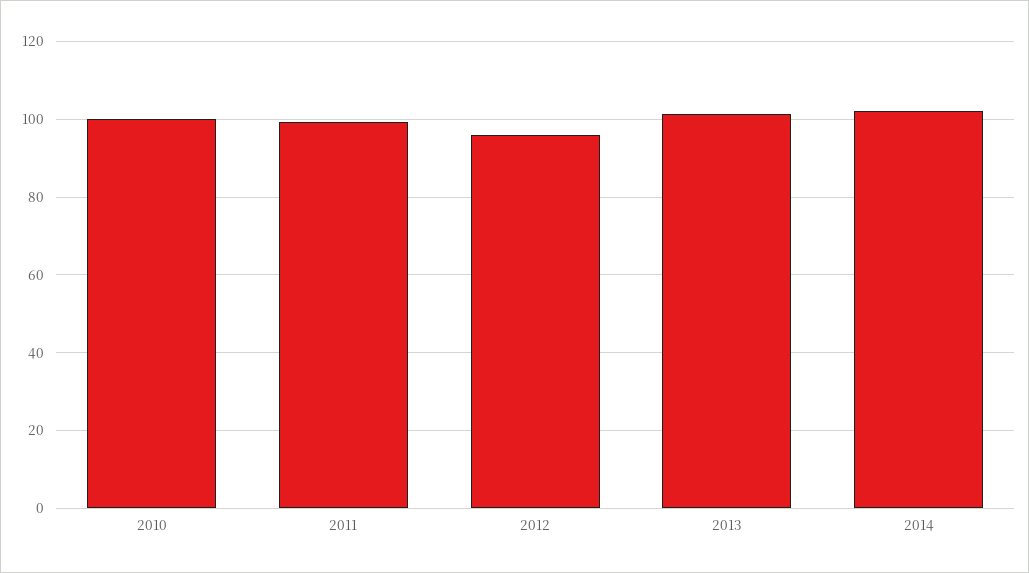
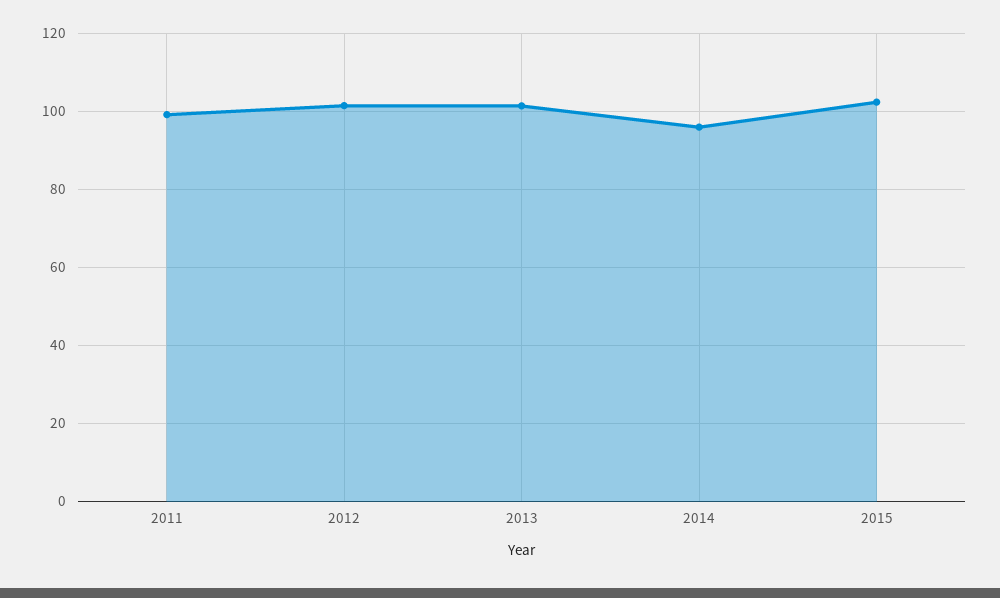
2010: 100 -> none
2012: 96 -> 102
2014: 102 -> 96
2015: none -> 102

